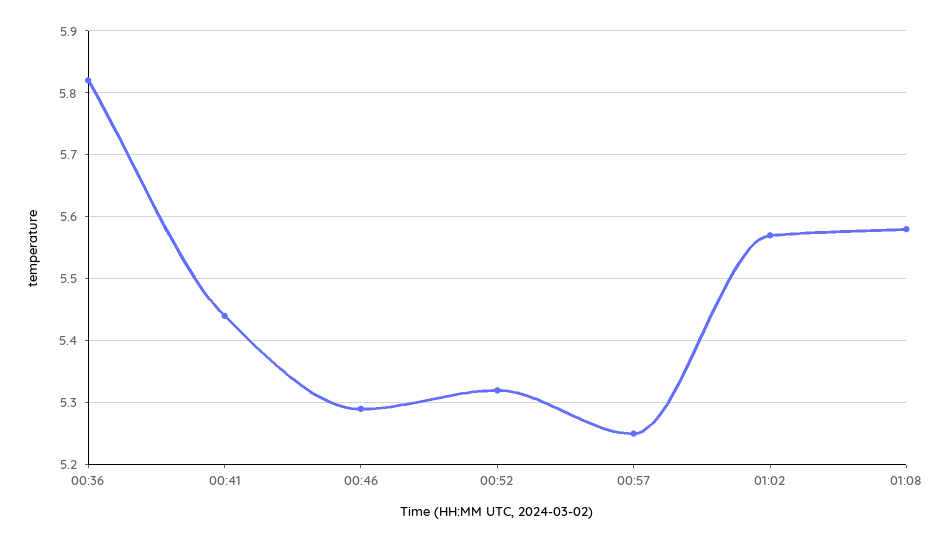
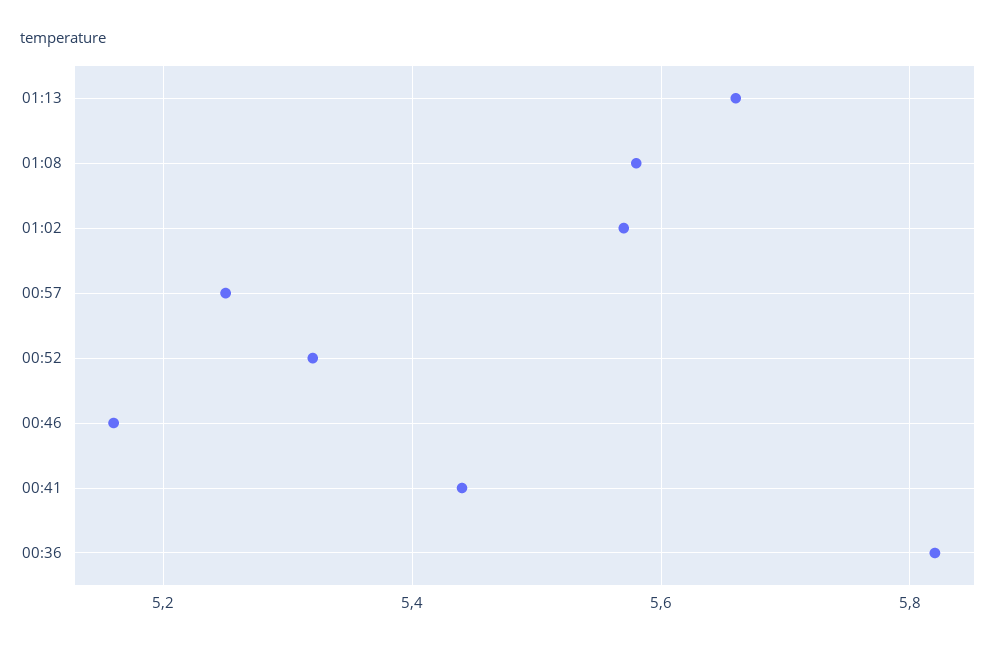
00:46: 5.29 -> 5.15
01:13: none -> 5.65

